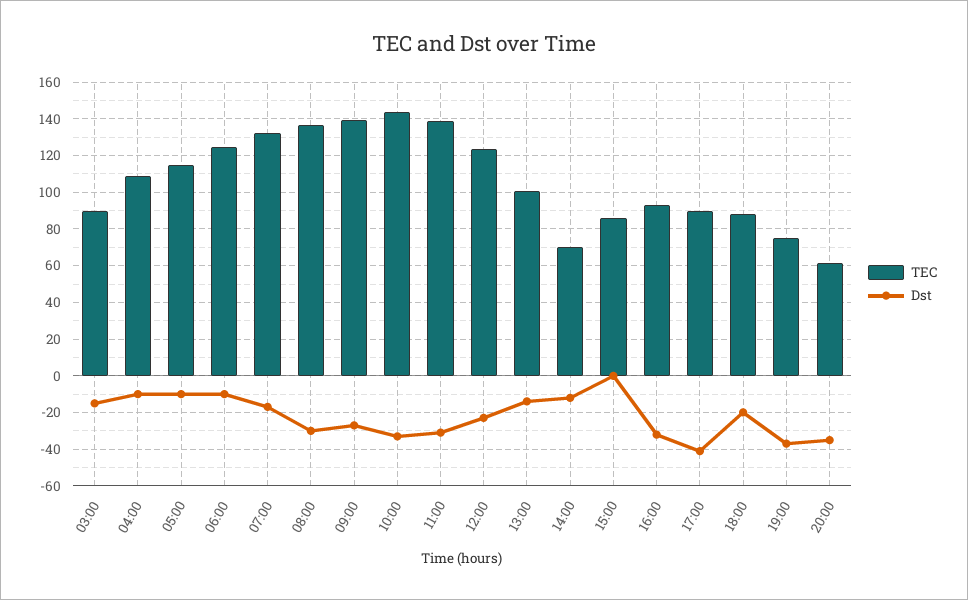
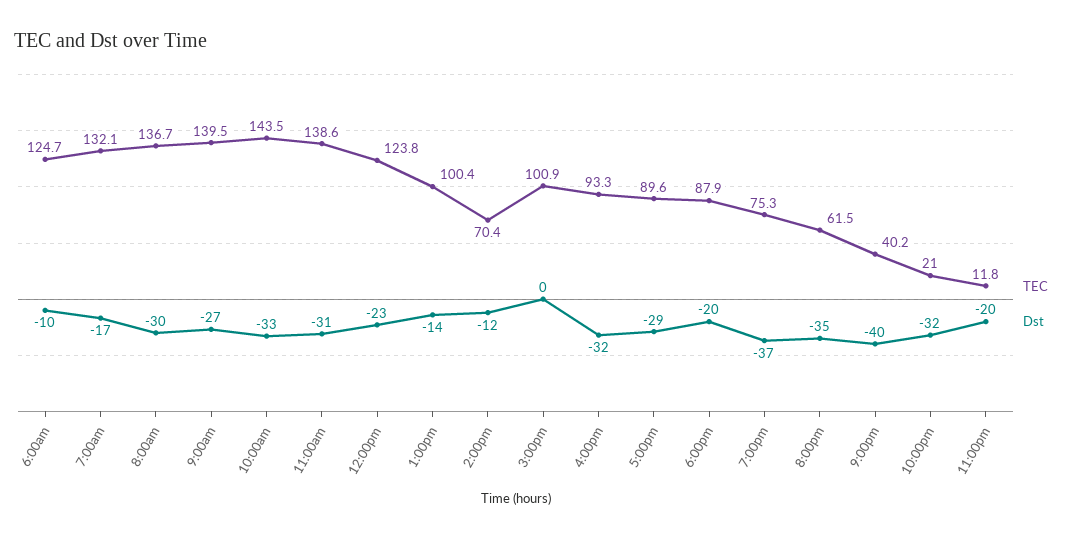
TEC, 03:00: 90 -> none
Dst, 03:00: -15 -> none
TEC, 04:00: 110 -> none
Dst, 04:00: -10 -> none
TEC, 05:00: 115 -> none
Dst, 05:00: -10 -> none
TEC, 15:00: 85 -> 100.9
Dst, 17:00: -40 -> -29
TEC, 9:00pm: none -> 40.2
Dst, 9:00pm: none -> -40
TEC, 10:00pm: none -> 21
Dst, 10:00pm: none -> -32
TEC, 11:00pm: none -> 11.8
Dst, 11:00pm: none -> -20

